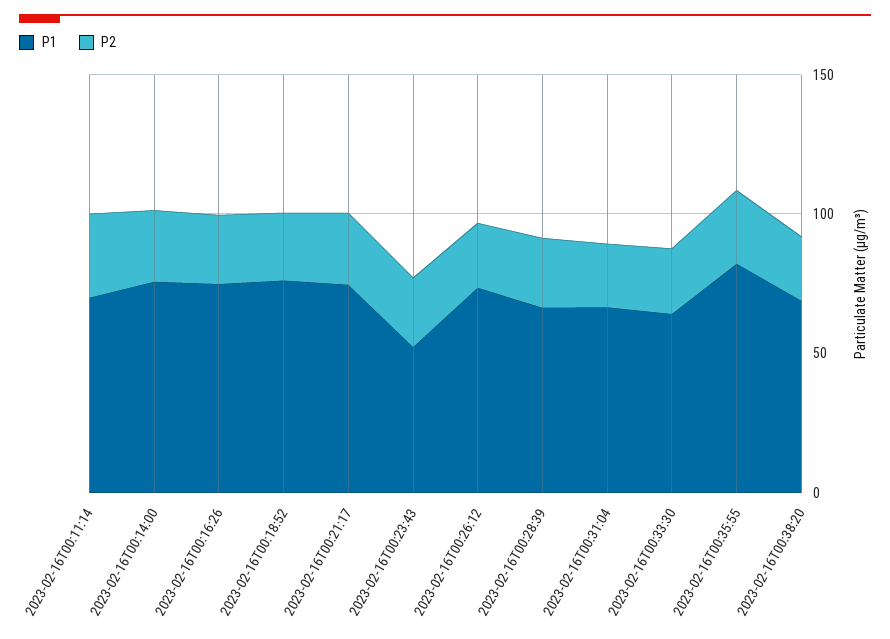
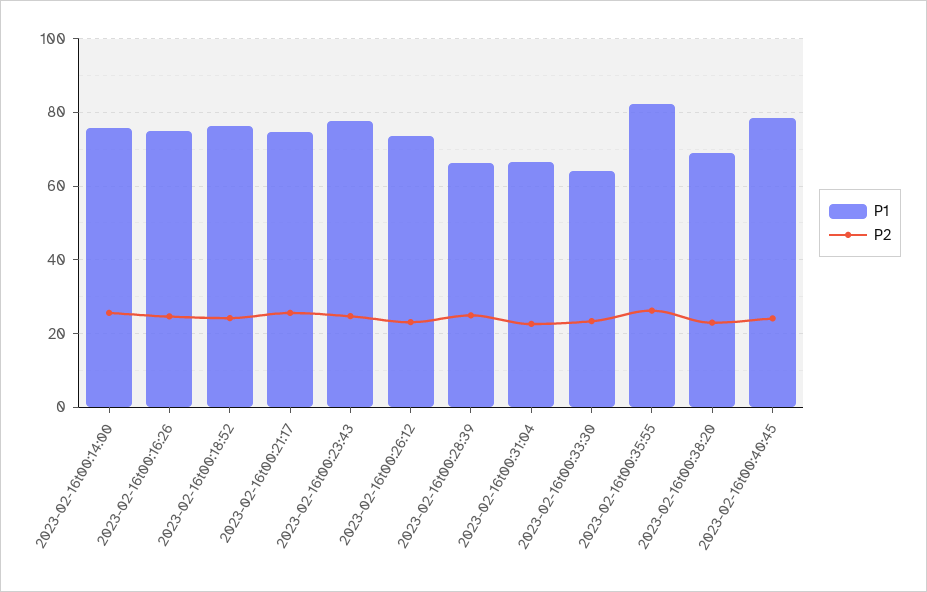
P1, 2023-02-16T00:11:14: 70 -> none
P2, 2023-02-16T00:11:14: 30 -> none
P1, 2023-02-16T00:23:43: 50 -> 78
P1, 2023-02-16t00:40:45: none -> 78
P2, 2023-02-16t00:40:45: none -> 24

